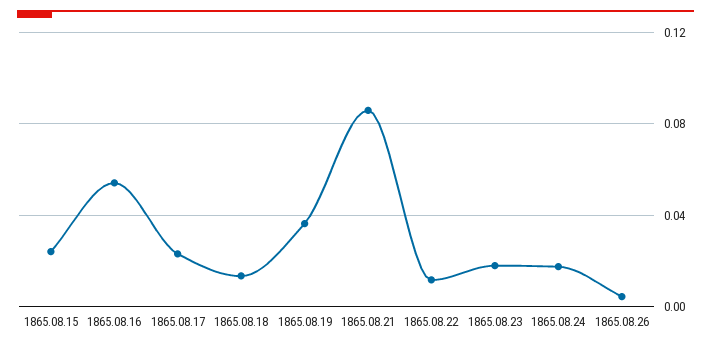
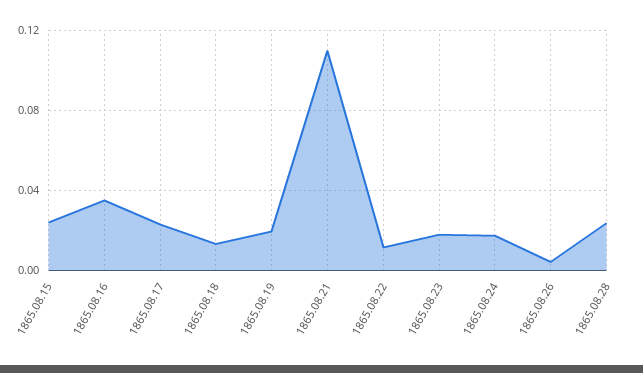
1865.08.16: 0.055 -> 0.035
1865.08.19: 0.035 -> 0.02
1865.08.21: 0.085 -> 0.11
1865.08.28: none -> 0.025

